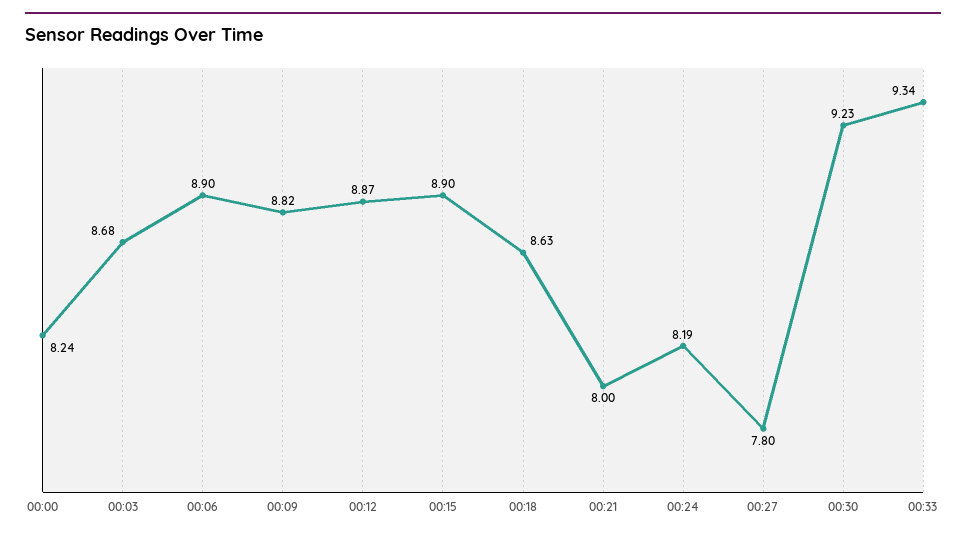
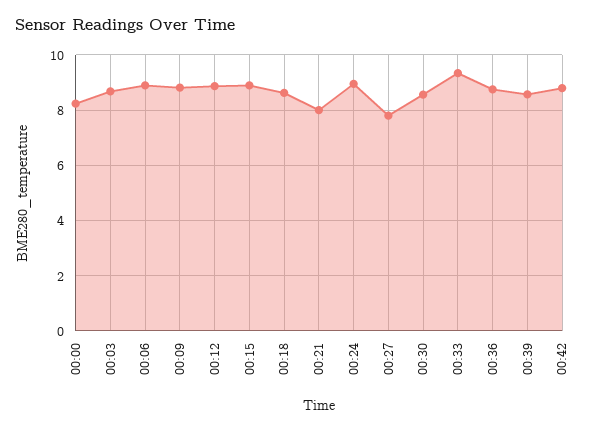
00:24: 8.19 -> 9
00:30: 9.23 -> 8.5
00:36: none -> 8.75
00:39: none -> 8.5
00:42: none -> 8.75

